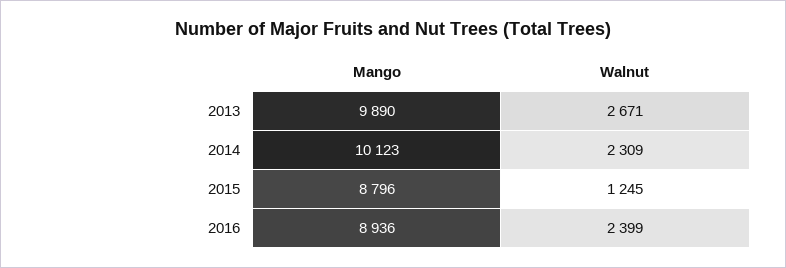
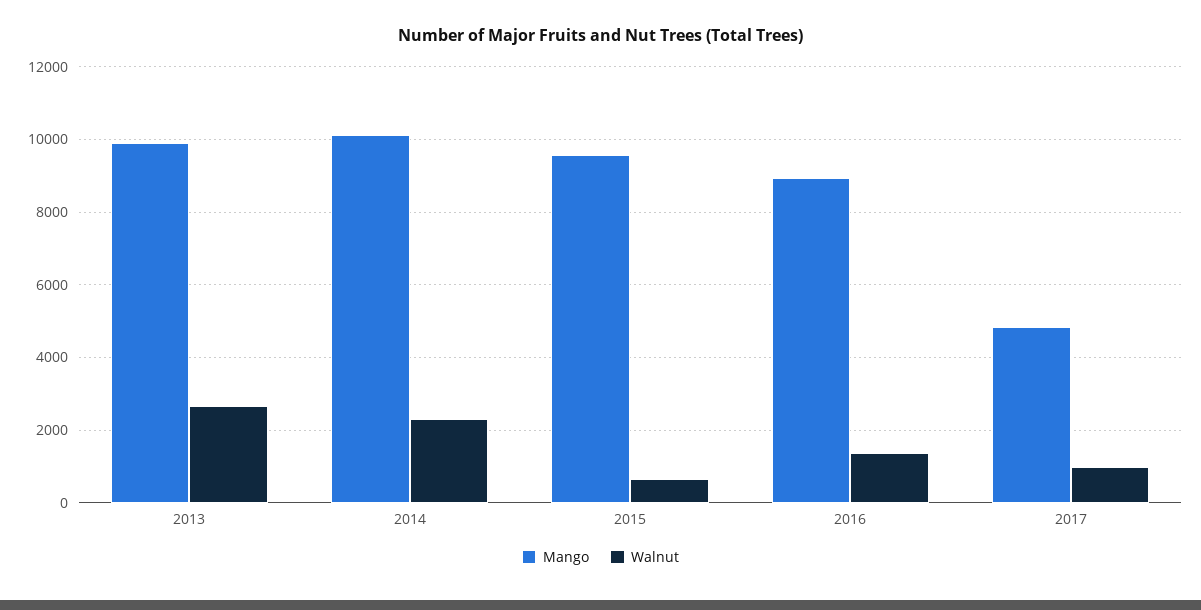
Mango, 2015: 8796 -> 9600
Walnut, 2015: 1245 -> 600
Walnut, 2016: 2399 -> 1400
Mango, 2017: none -> 4800
Walnut, 2017: none -> 1000

